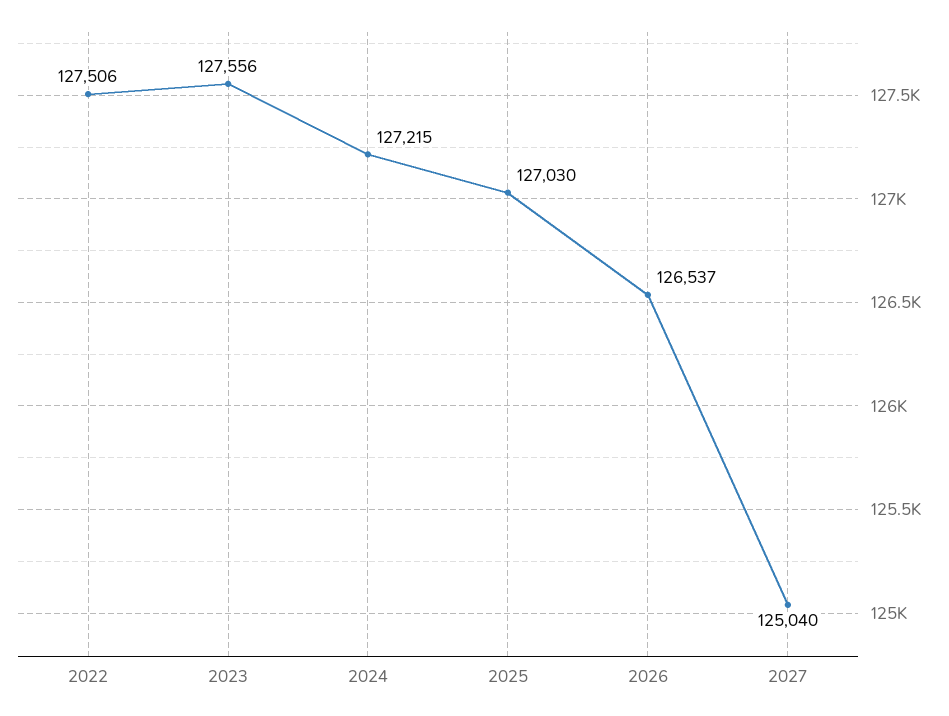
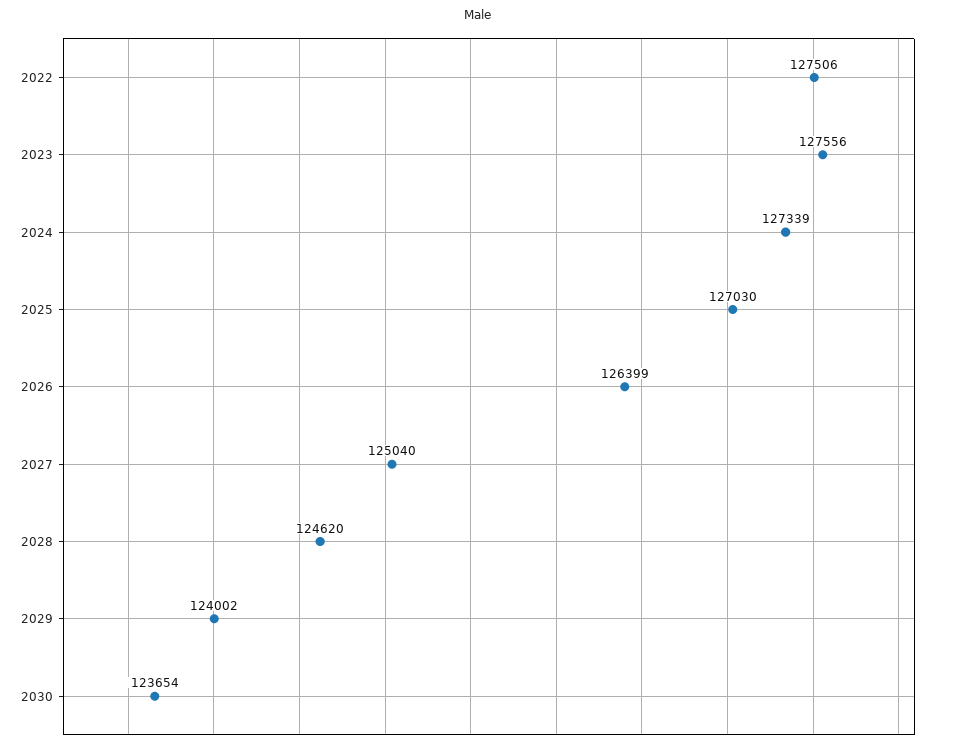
2024: 127215 -> 127339
2026: 126537 -> 126399
2028: none -> 124620
2029: none -> 124002
2030: none -> 123654

